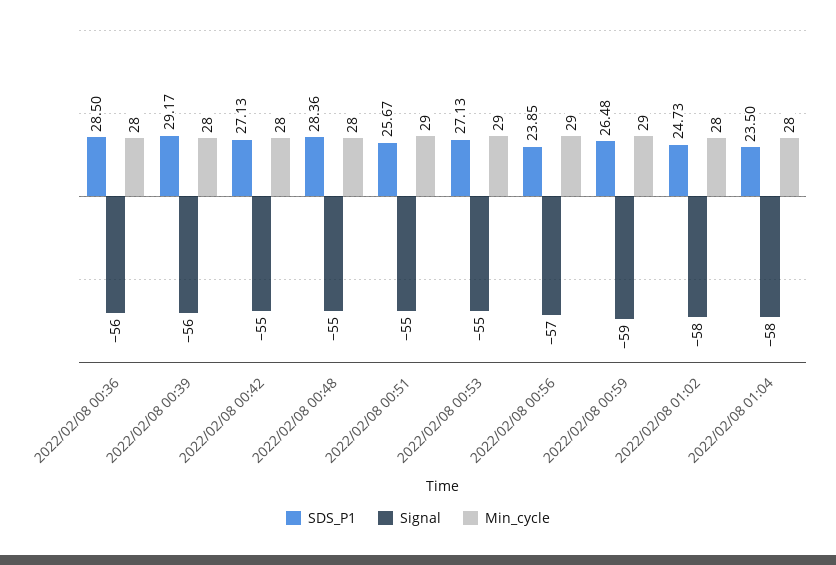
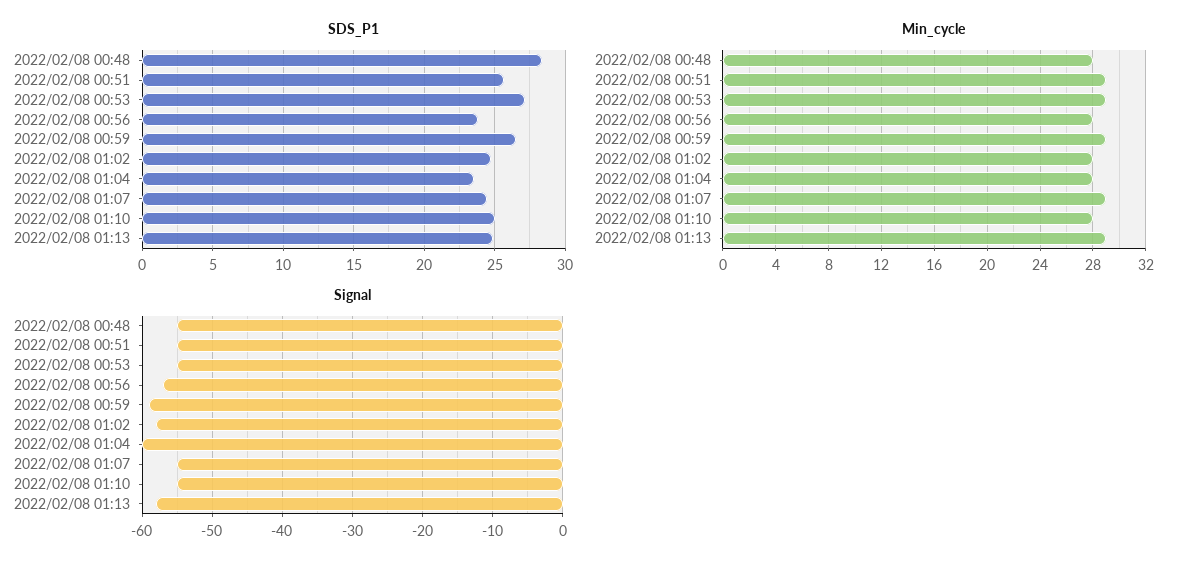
SDS_P1, 2022/02/08 00:36: 28.5 -> none
Signal, 2022/02/08 00:36: -56 -> none
Min_cycle, 2022/02/08 00:36: 28 -> none
SDS_P1, 2022/02/08 00:39: 29.17 -> none
Signal, 2022/02/08 00:39: -56 -> none
Min_cycle, 2022/02/08 00:39: 28 -> none
SDS_P1, 2022/02/08 00:42: 27.13 -> none
Signal, 2022/02/08 00:42: -55 -> none
Min_cycle, 2022/02/08 00:42: 28 -> none
Min_cycle, 2022/02/08 00:56: 29 -> 28
Signal, 2022/02/08 01:04: -58 -> -60
SDS_P1, 2022/02/08 01:07: none -> 24.5
SDS_P1, 2022/02/08 01:10: none -> 25
SDS_P1, 2022/02/08 01:13: none -> 25
Min_cycle, 2022/02/08 01:07: none -> 29
Min_cycle, 2022/02/08 01:10: none -> 28
Min_cycle, 2022/02/08 01:13: none -> 29
Signal, 2022/02/08 01:07: none -> -55
Signal, 2022/02/08 01:10: none -> -55
Signal, 2022/02/08 01:13: none -> -58

